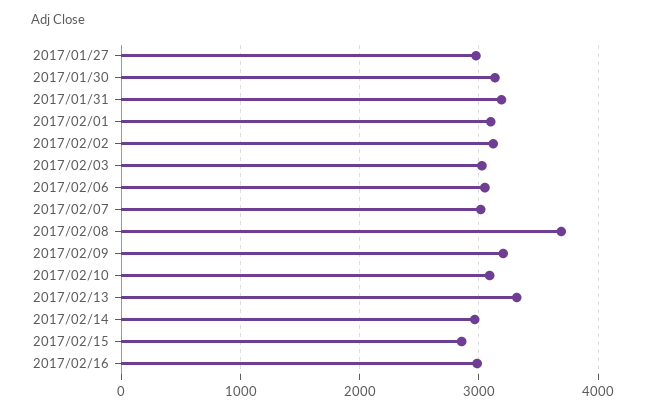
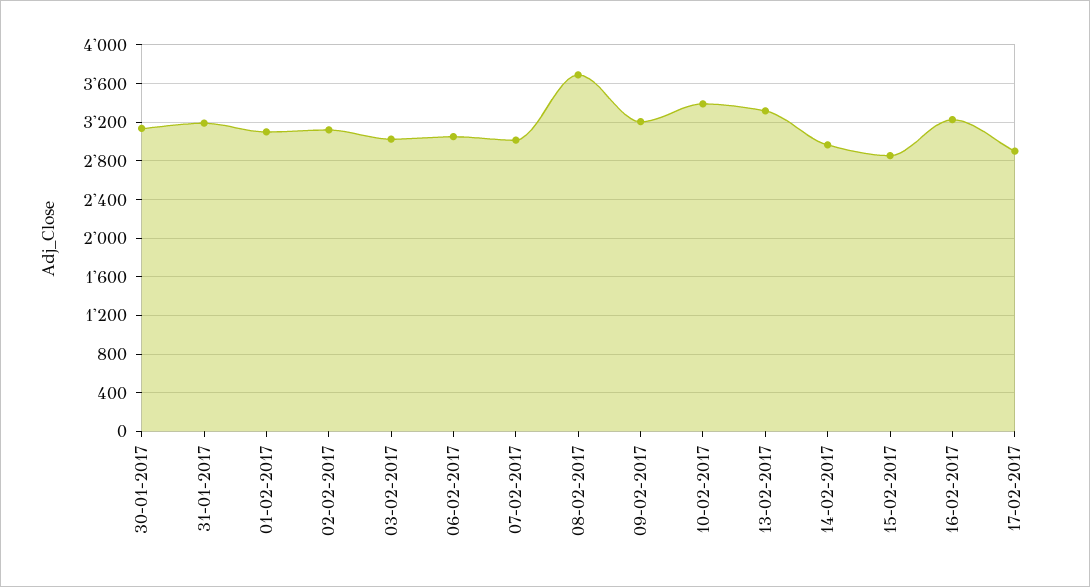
2017/01/27: 3000 -> none
2017/02/10: 3100 -> 3400
2017/02/16: 3000 -> 3200
17-02-2017: none -> 2900

